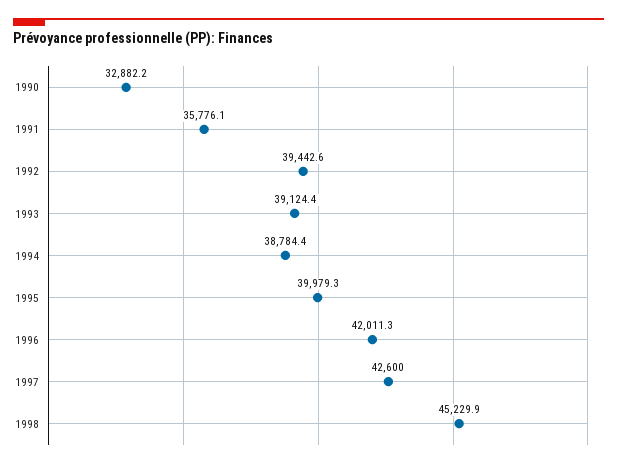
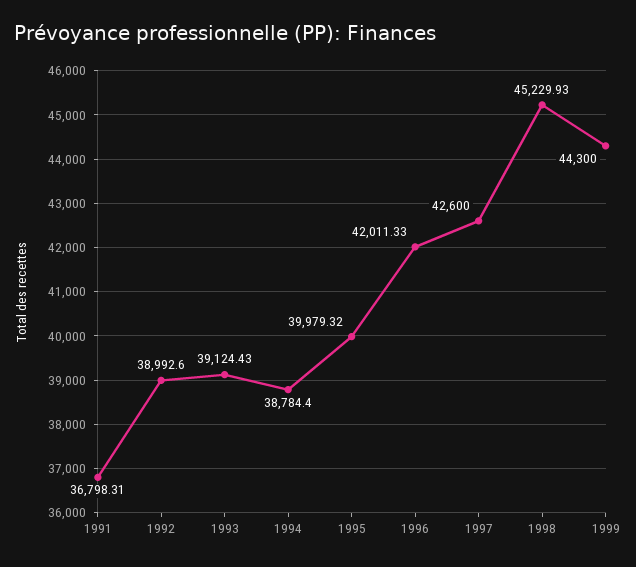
1990: 32882.2 -> none
1991: 35776.1 -> 36798.31
1992: 39442.6 -> 38992.6
1999: none -> 44300

